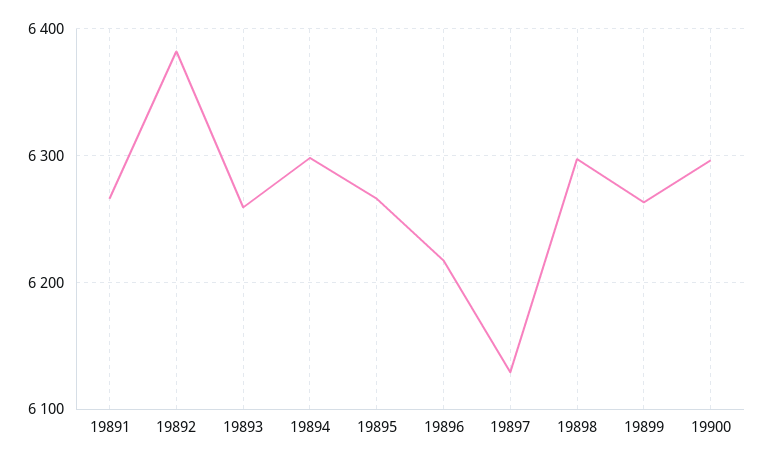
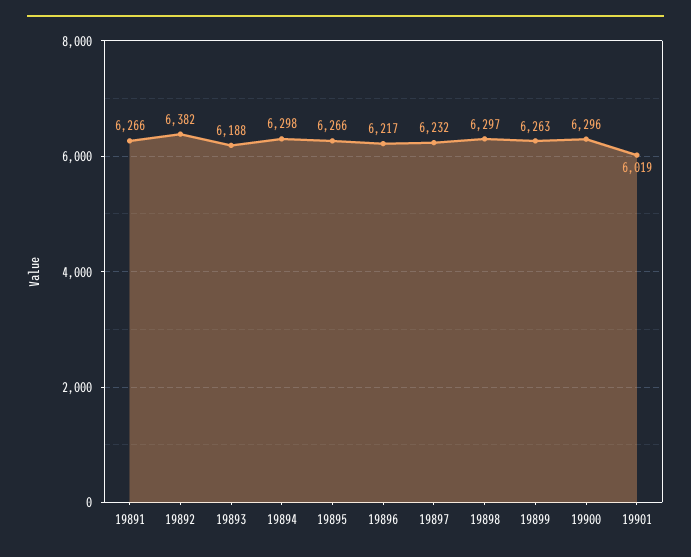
19893: 6260 -> 6188
19897: 6130 -> 6232
19901: none -> 6019

